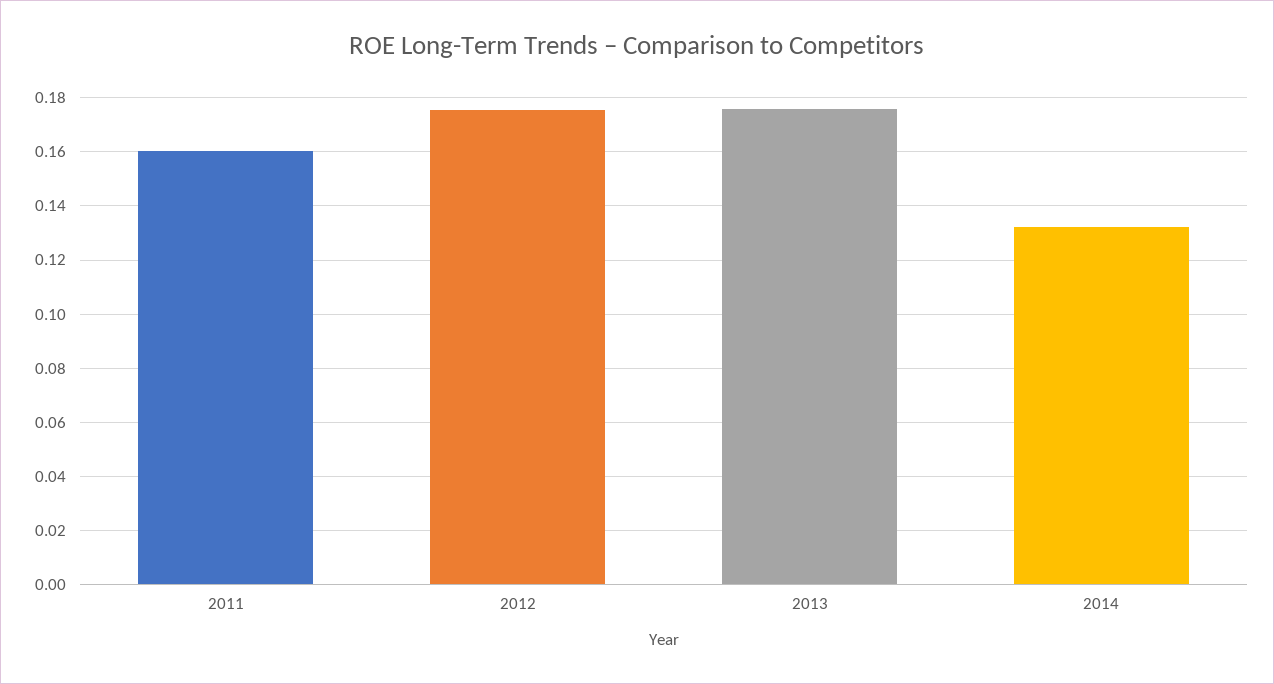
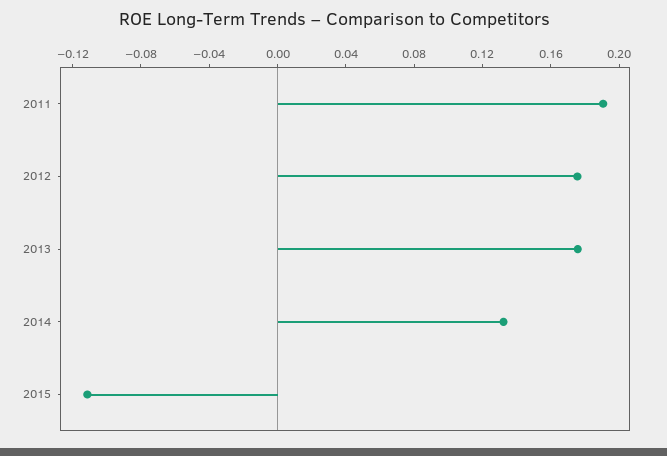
2011: 0.16 -> 0.19
2015: none -> -0.11

